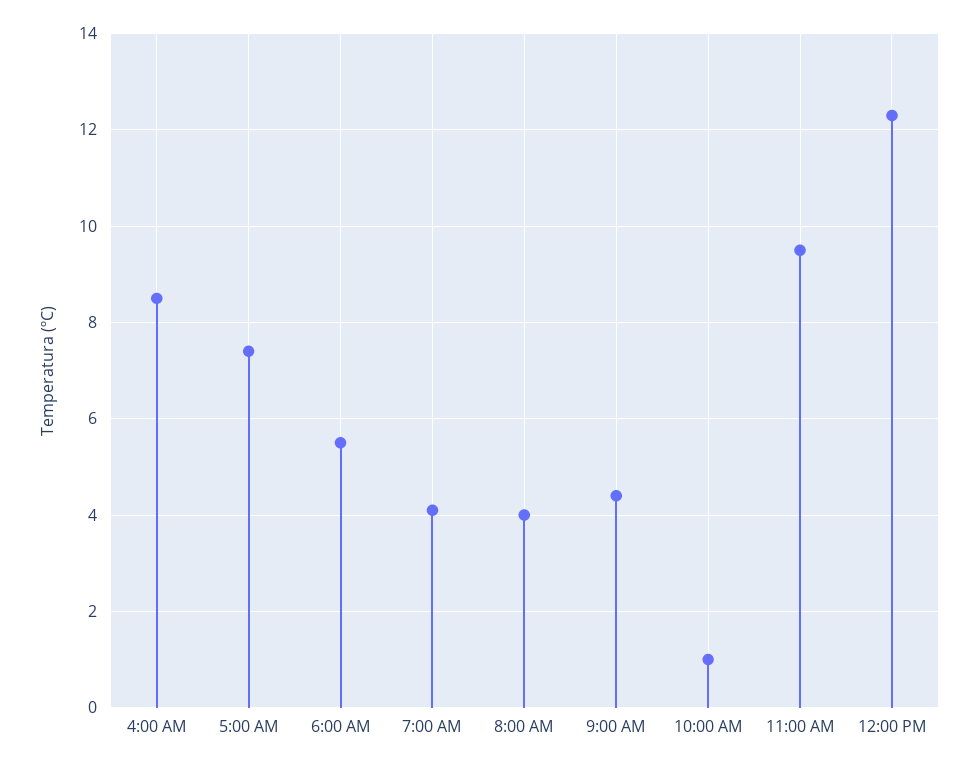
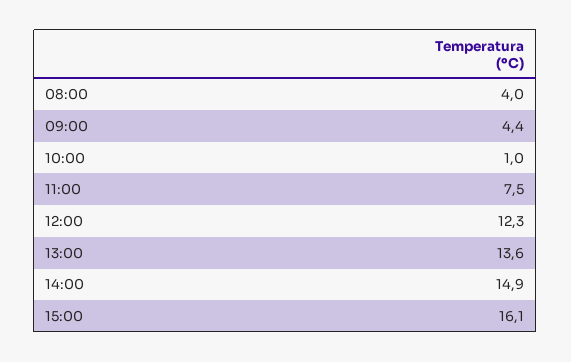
4:00 AM: 8.5 -> none
5:00 AM: 7.5 -> none
6:00 AM: 5.5 -> none
7:00 AM: 4 -> none
11:00 AM: 9.5 -> 7.5
13:00: none -> 13.6
14:00: none -> 14.9
15:00: none -> 16.1

